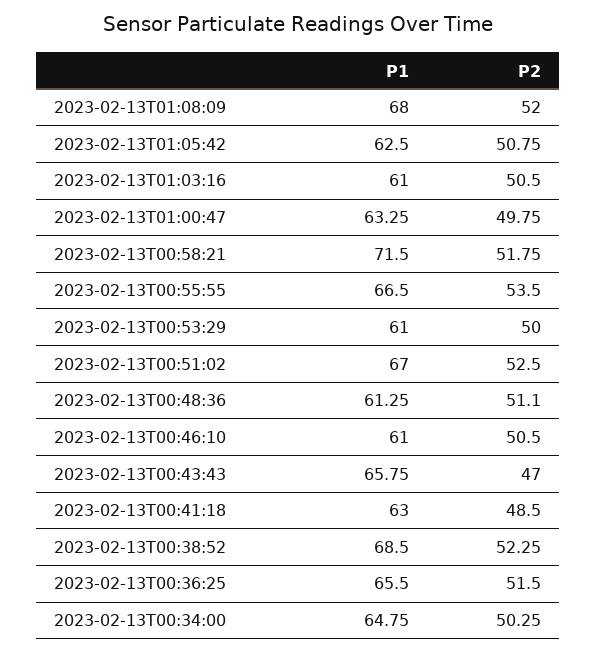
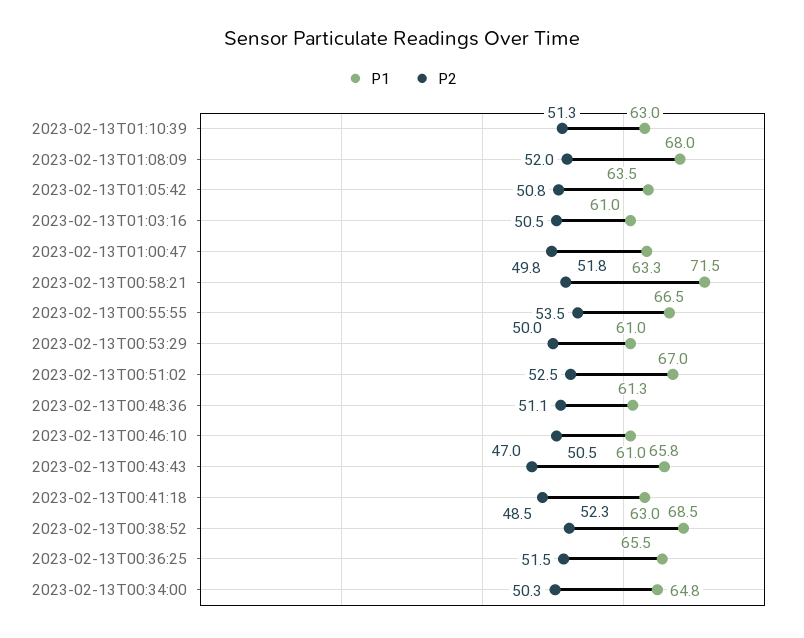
P1, 2023-02-13T01:05:42: 62.5 -> 63.5
P1, 2023-02-13T01:10:39: none -> 63
P2, 2023-02-13T01:10:39: none -> 51.3

